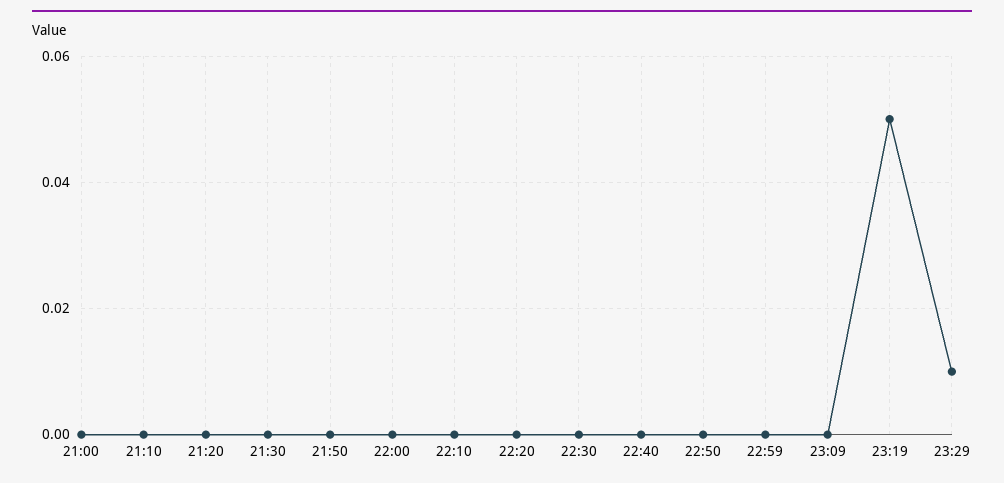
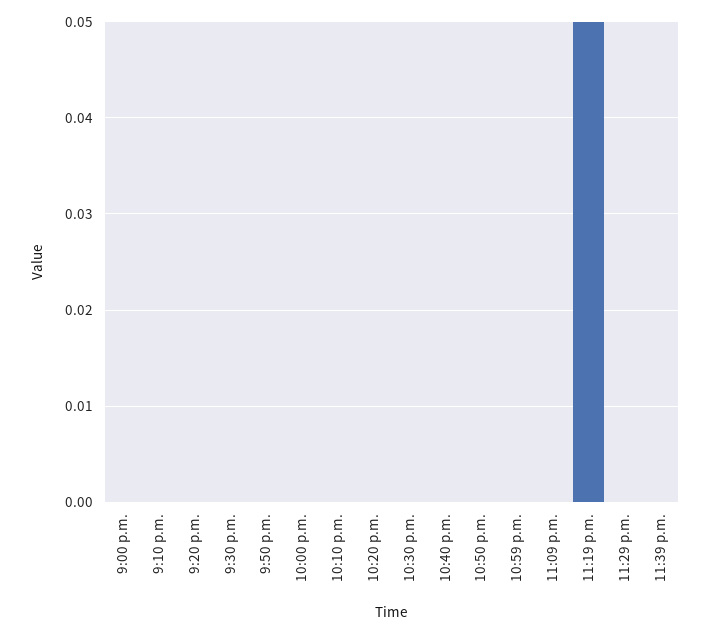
23:29: 0.01 -> 0
11:39 p.m.: none -> 0

